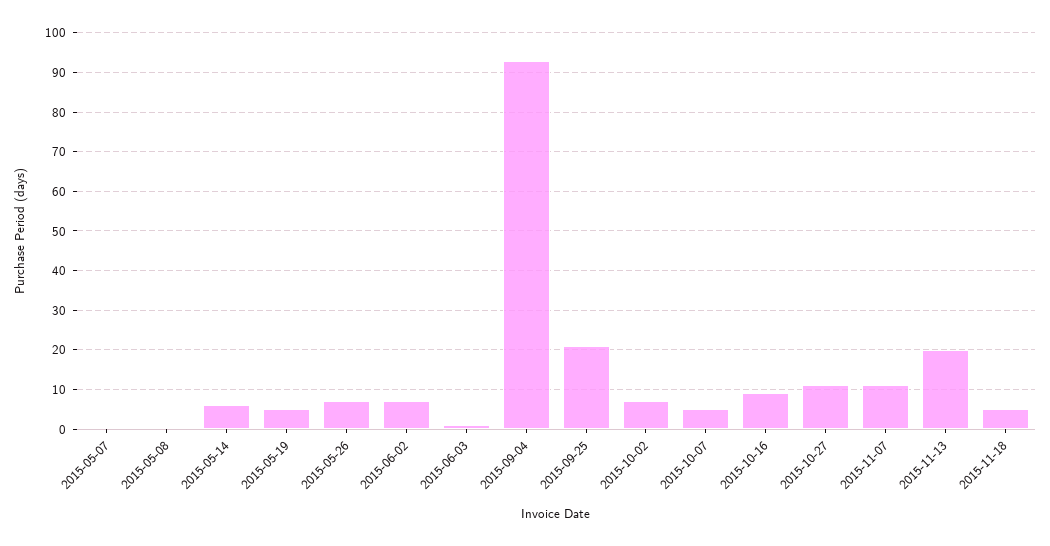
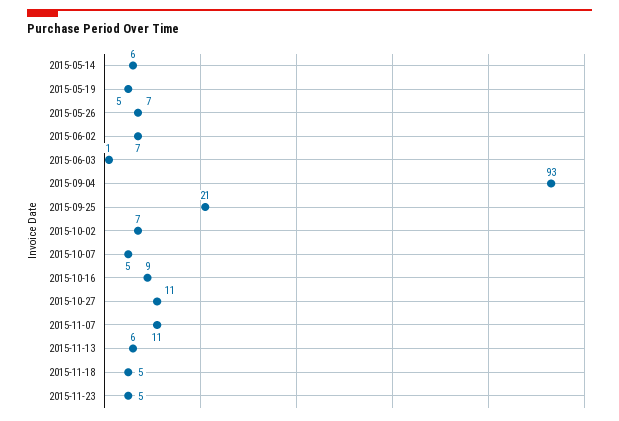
2015-05-07: 0 -> none
2015-05-08: 0 -> none
2015-11-13: 20 -> 6
2015-11-23: none -> 5

